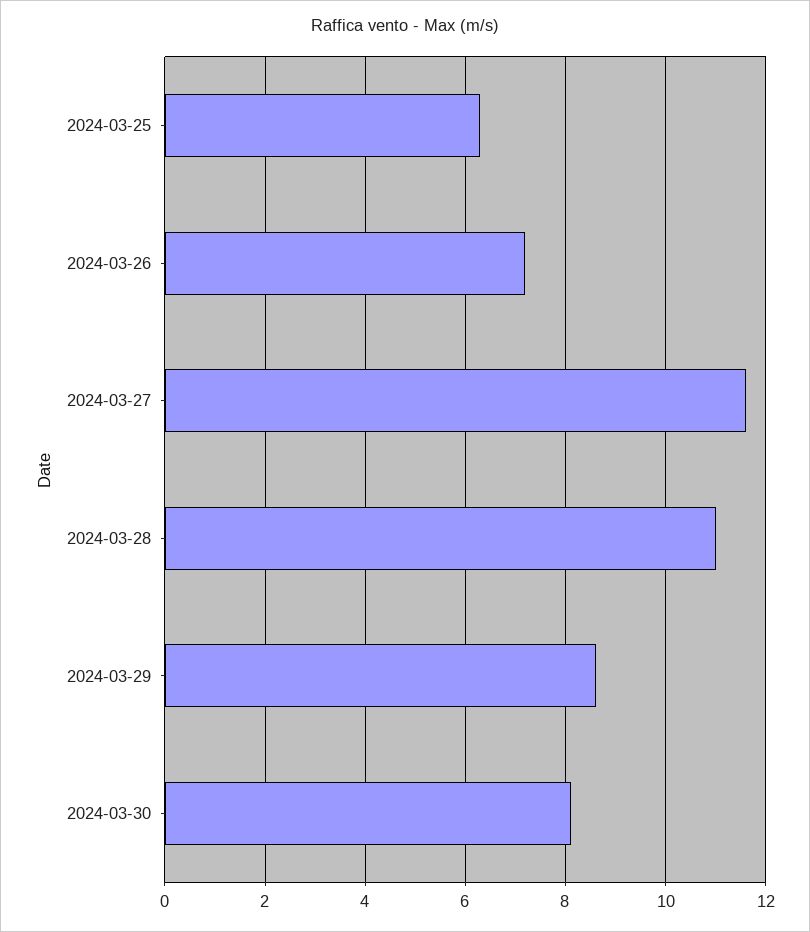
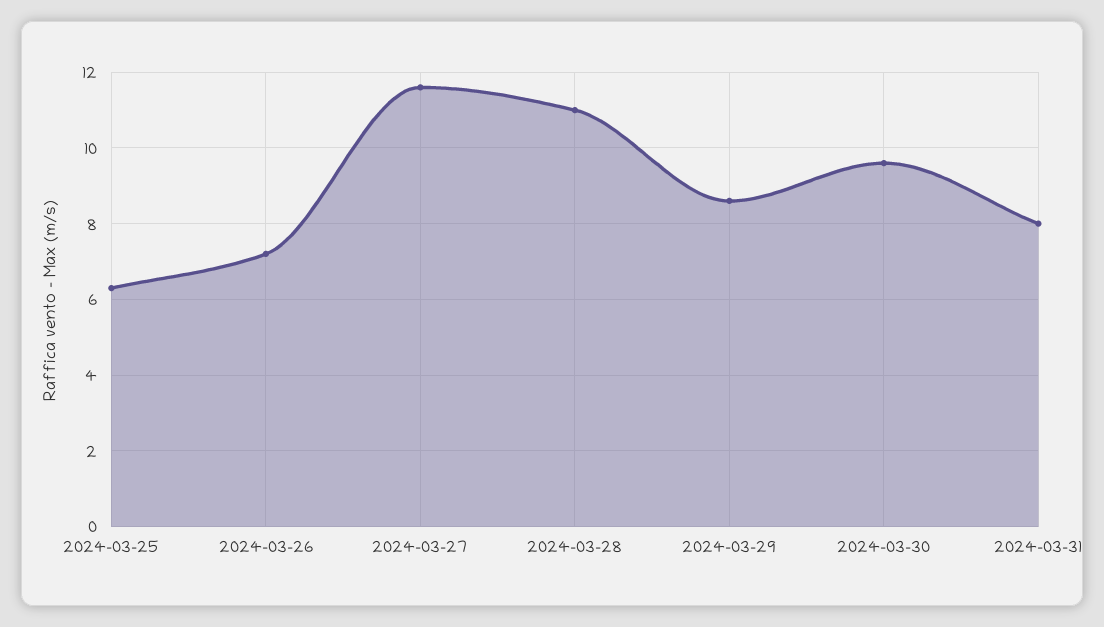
2024-03-30: 8 -> 9.5
2024-03-31: none -> 8

